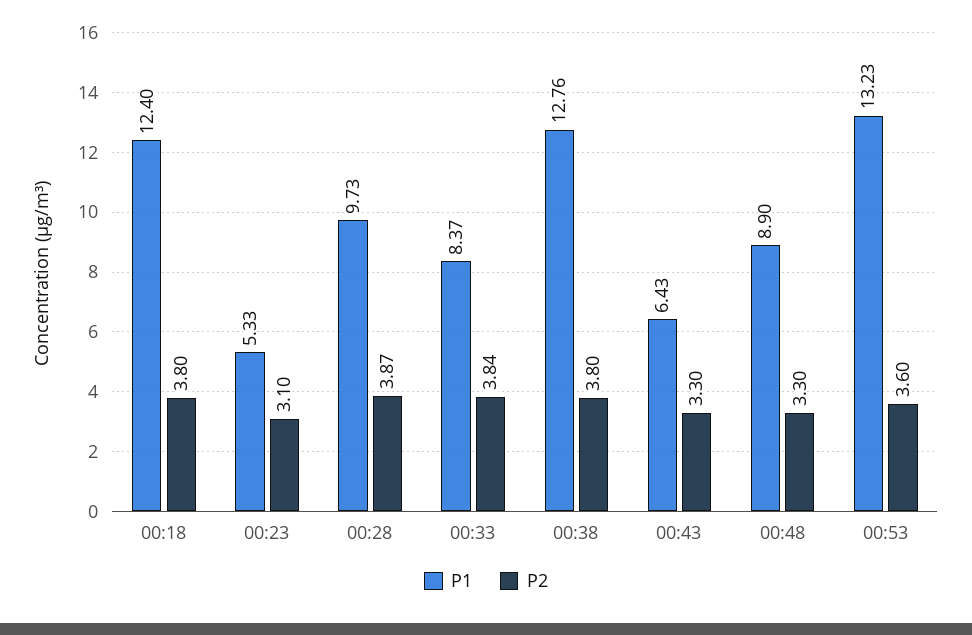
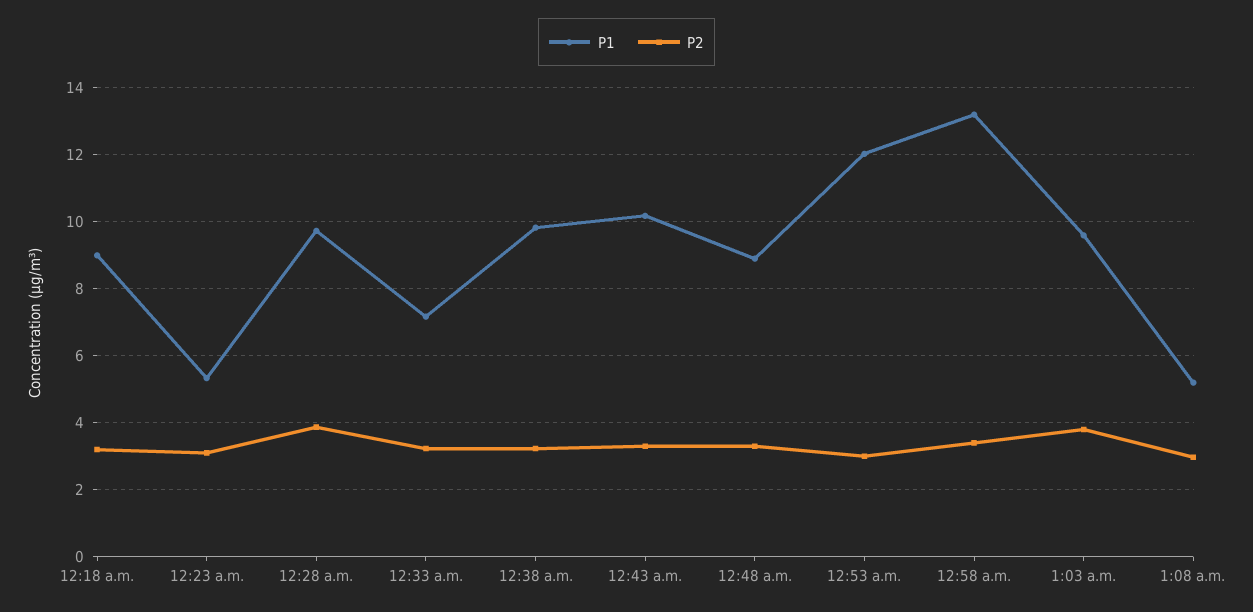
P1, 00:18: 12.4 -> 9
P2, 00:18: 3.8 -> 3.2
P1, 00:33: 8.37 -> 7.2
P2, 00:33: 3.84 -> 3.2
P1, 00:38: 12.76 -> 9.8
P2, 00:38: 3.8 -> 3.2
P1, 00:43: 6.43 -> 10.2
P1, 00:53: 13.23 -> 12
P2, 00:53: 3.6 -> 3
P1, 12:58 a.m.: none -> 13.2
P2, 12:58 a.m.: none -> 3.4
P1, 1:03 a.m.: none -> 9.6
P2, 1:03 a.m.: none -> 3.8
P1, 1:08 a.m.: none -> 5.2
P2, 1:08 a.m.: none -> 3

